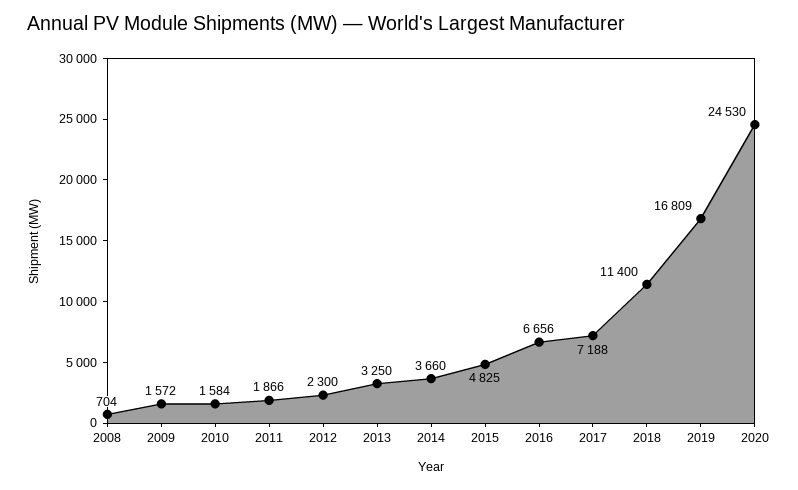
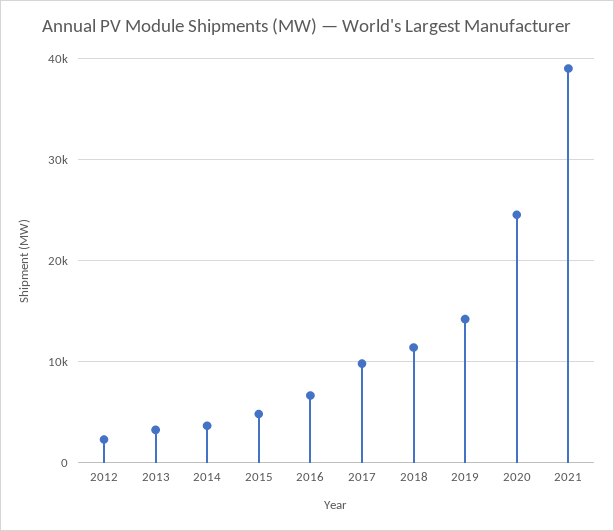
2008: 704 -> none
2009: 1572 -> none
2010: 1584 -> none
2011: 1866 -> none
2017: 7188 -> 10000
2019: 16809 -> 14000
2021: none -> 39000

